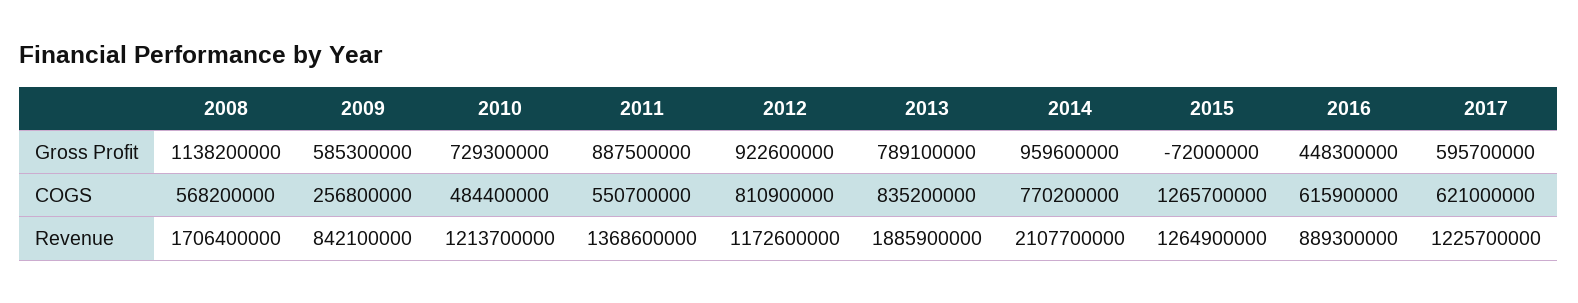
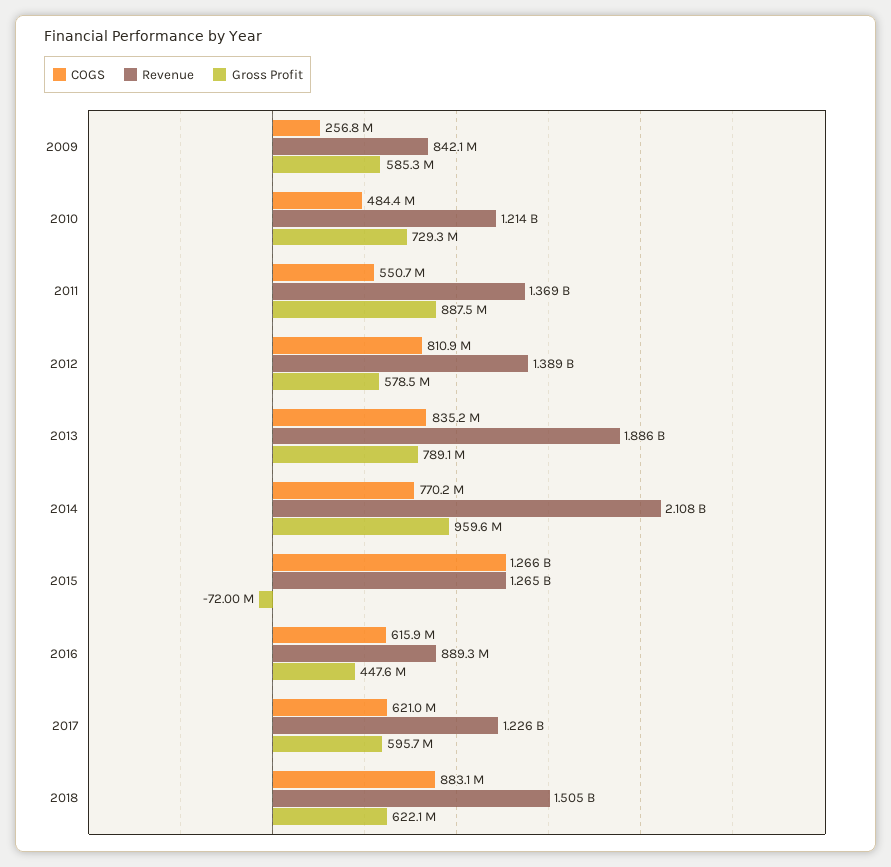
Gross Profit, 2008: 1138200000 -> none
Gross Profit, 2012: 922600000 -> 578500000
Gross Profit, 2016: 448300000 -> 447600000
COGS, 2008: 568200000 -> none
Revenue, 2008: 1706400000 -> none
Revenue, 2012: 1172600000 -> 1389000000
COGS, 2018: none -> 883100000
Revenue, 2018: none -> 1505000000
Gross Profit, 2018: none -> 622100000

